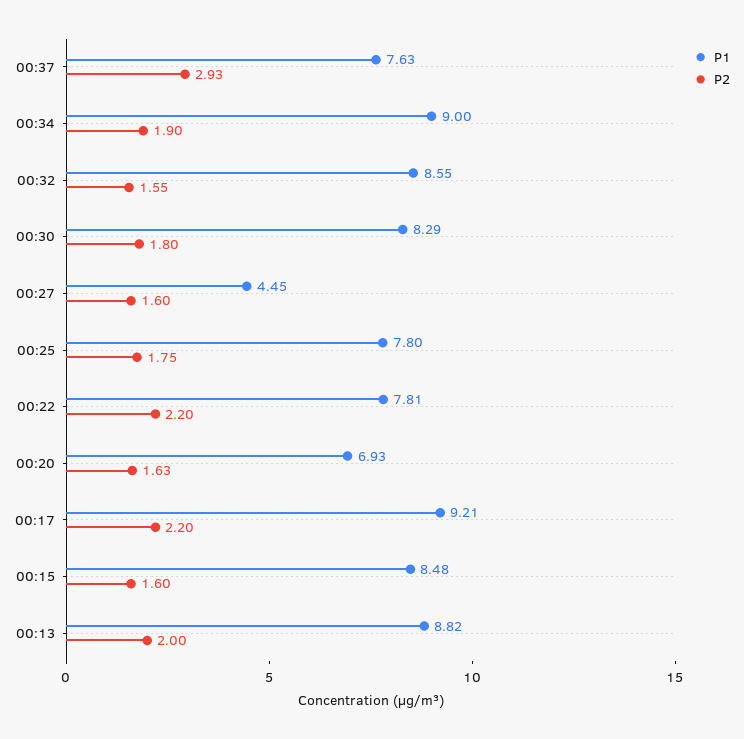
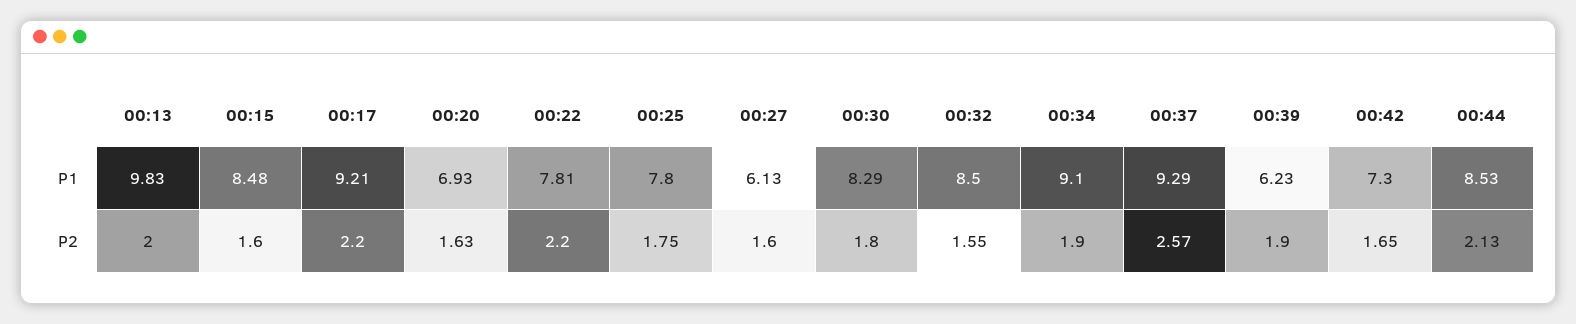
P1, 00:37: 7.63 -> 9.29
P2, 00:37: 2.93 -> 2.57
P1, 00:34: 9 -> 9.1
P1, 00:32: 8.55 -> 8.5
P1, 00:27: 4.45 -> 6.13
P1, 00:13: 8.82 -> 9.83
P1, 00:39: none -> 6.23
P1, 00:42: none -> 7.3
P1, 00:44: none -> 8.53
P2, 00:39: none -> 1.9
P2, 00:42: none -> 1.65
P2, 00:44: none -> 2.13

